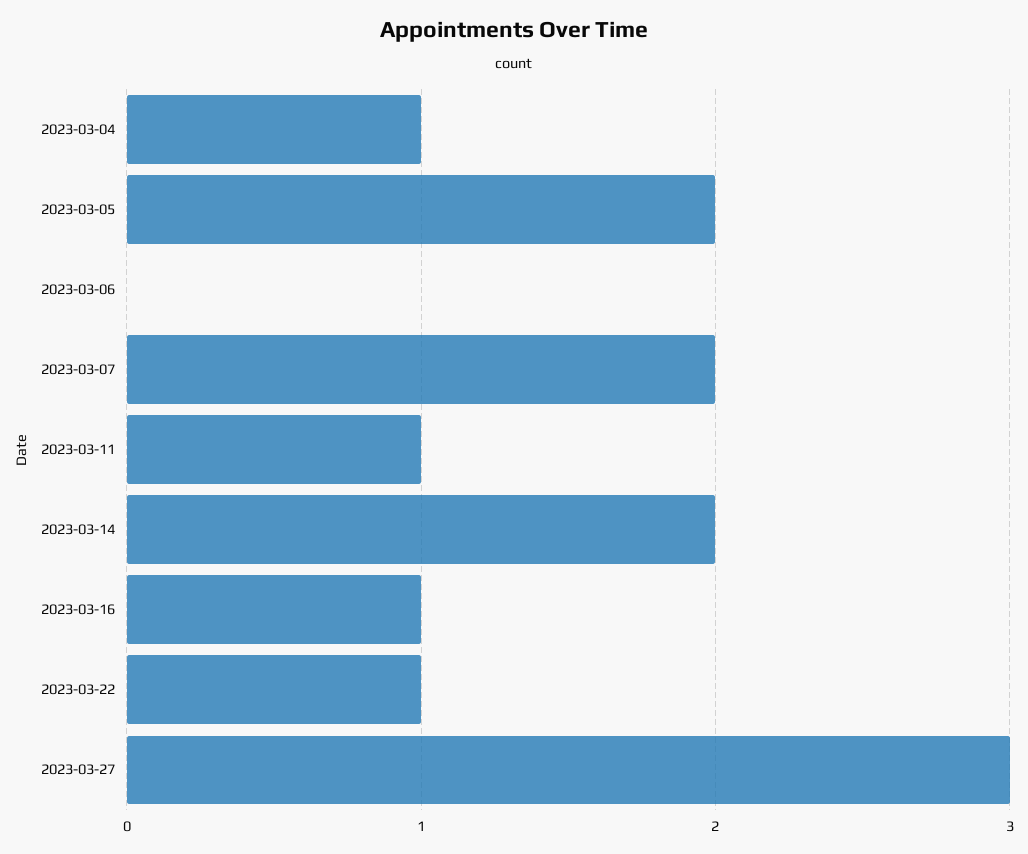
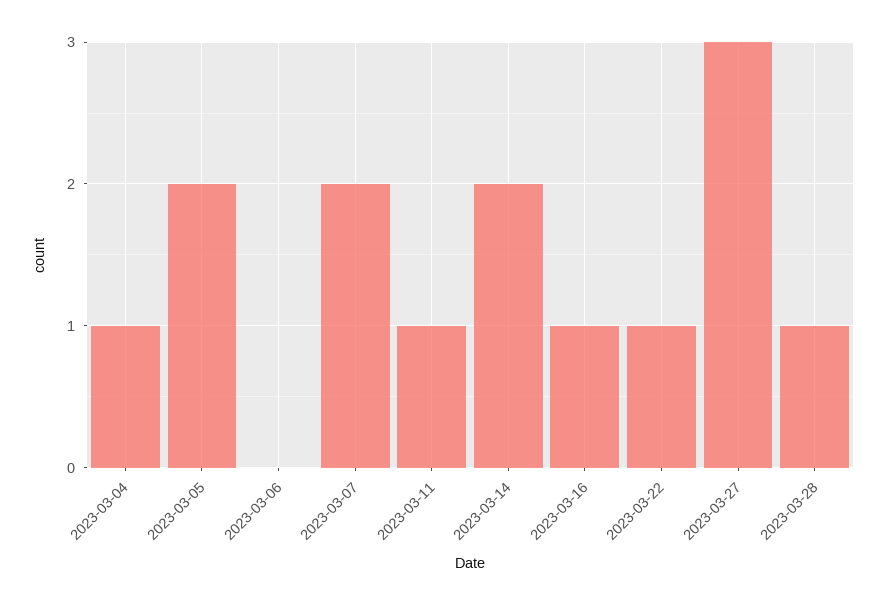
2023-03-28: none -> 1

